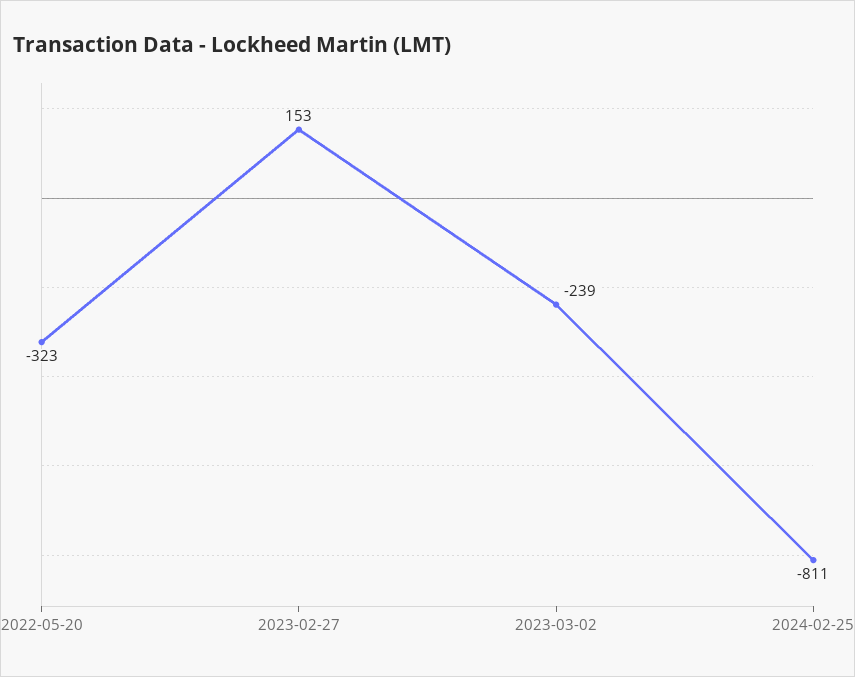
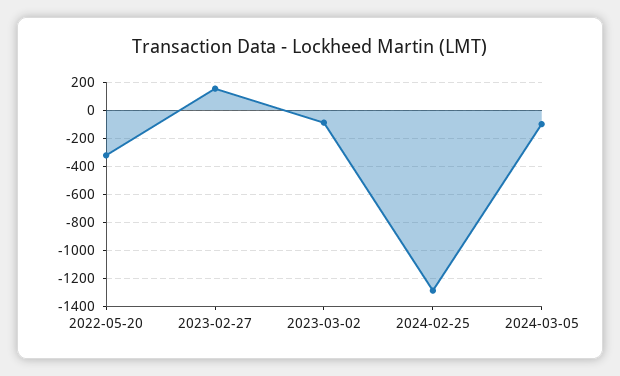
2023-03-02: -239 -> -100
2024-02-25: -811 -> -1300
2024-03-05: none -> -100

